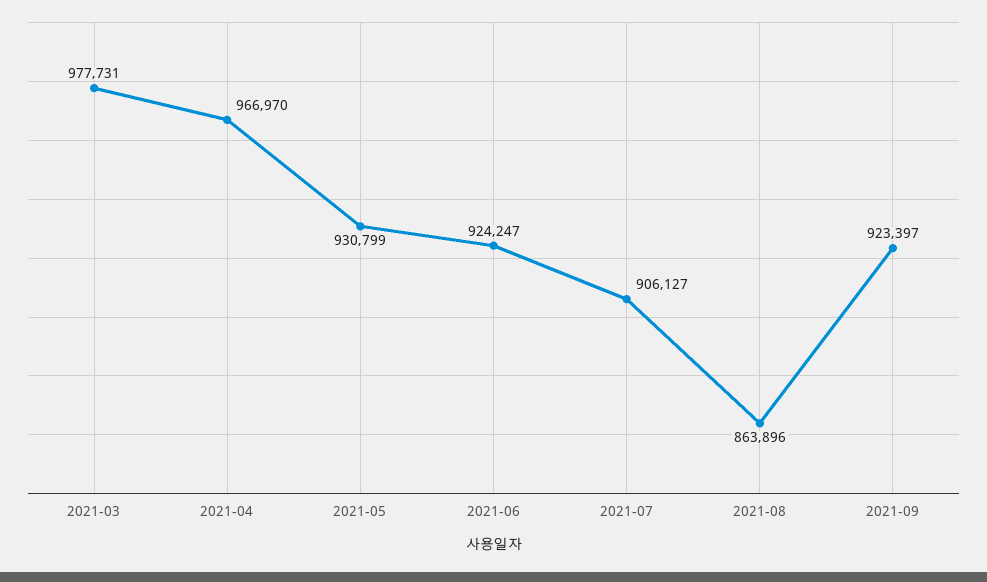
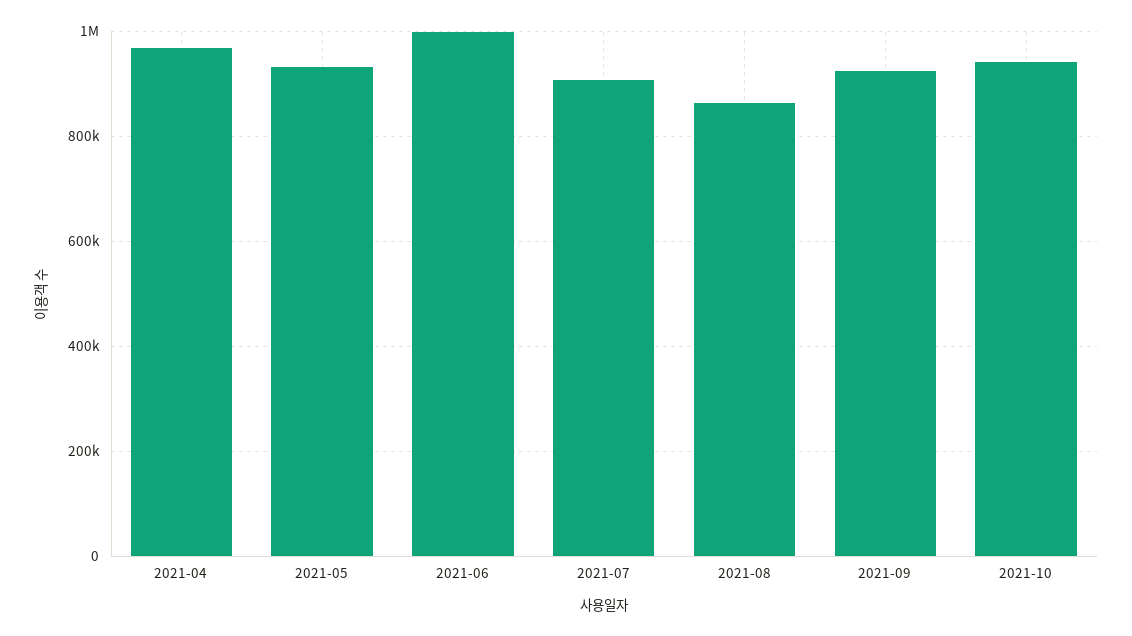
2021-03: 977731 -> none
2021-06: 924247 -> 1000000
2021-10: none -> 940000

